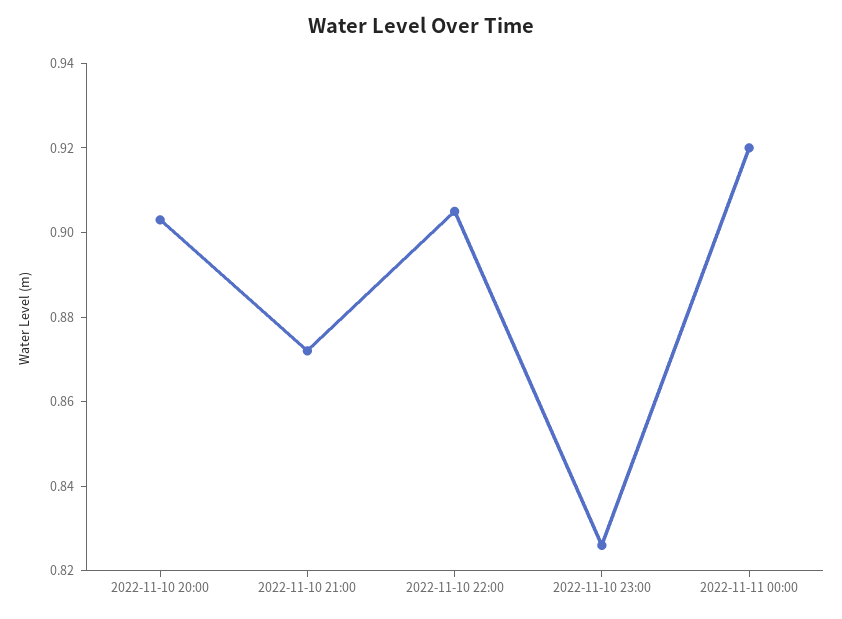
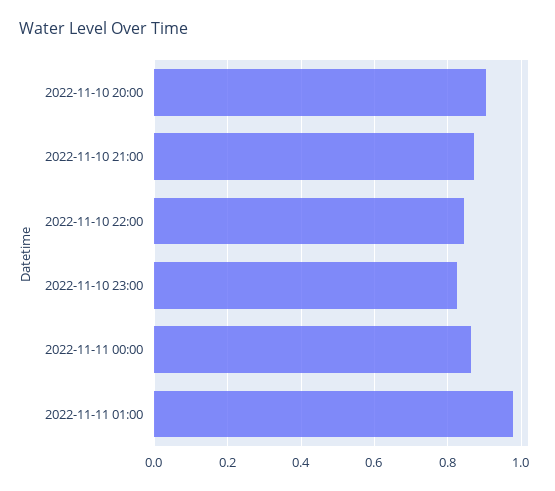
2022-11-10 22:00: 0.905 -> 0.84
2022-11-11 00:00: 0.92 -> 0.86
2022-11-11 01:00: none -> 0.98

